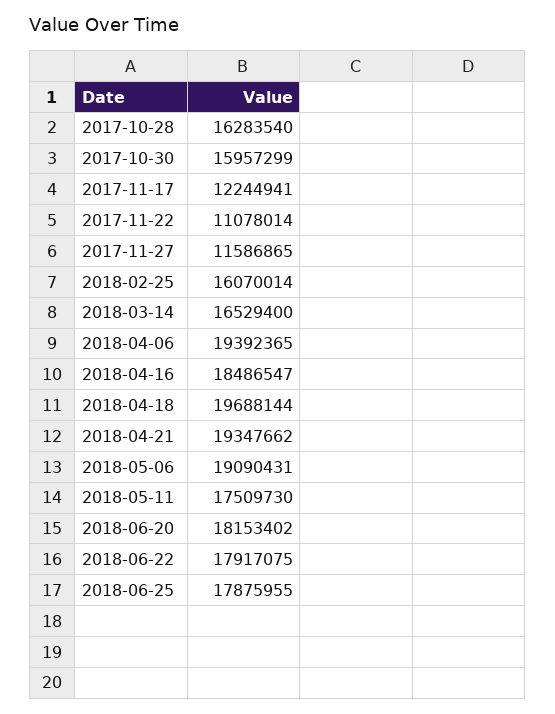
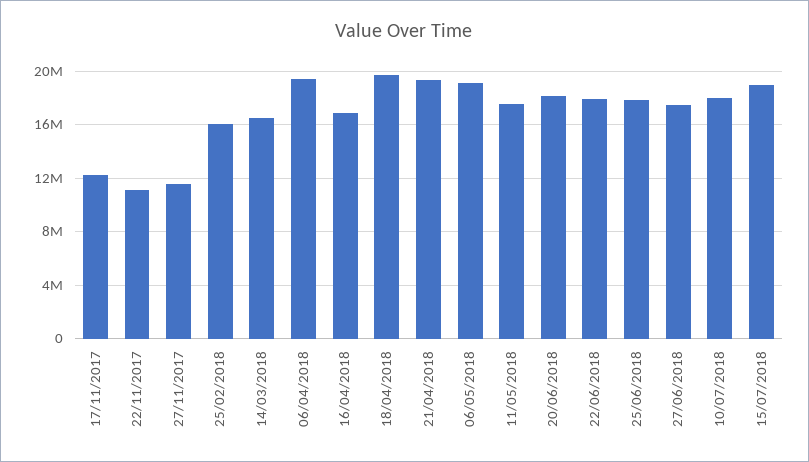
2017-10-28: 16283540 -> none
2017-10-30: 15957299 -> none
2018-04-16: 18486547 -> 17000000
27/06/2018: none -> 17500000
10/07/2018: none -> 18000000
15/07/2018: none -> 19000000

